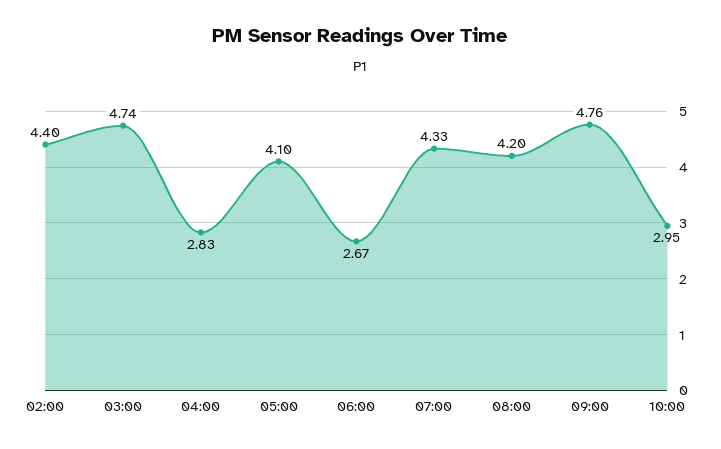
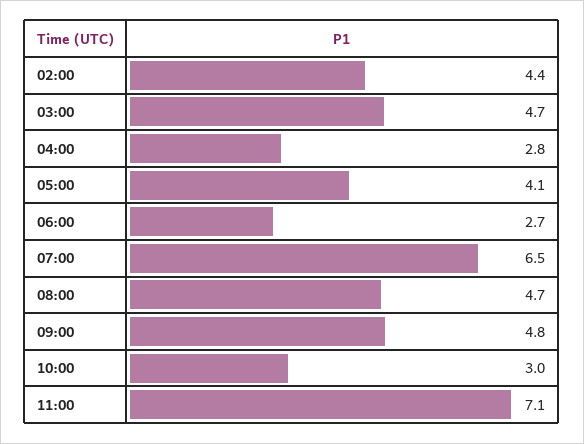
07:00: 4.33 -> 6.5
08:00: 4.2 -> 4.7
11:00: none -> 7.1

